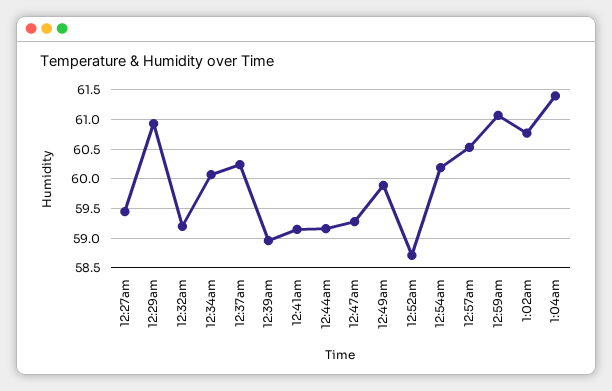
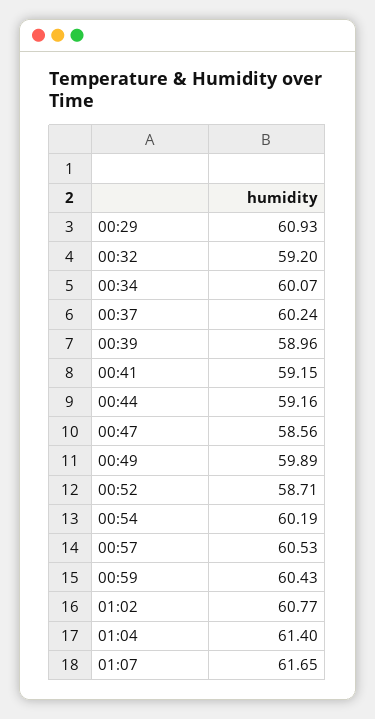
12:27am: 59.5 -> none
12:47am: 59.25 -> 58.56
12:59am: 61 -> 60.43
01:07: none -> 61.65

